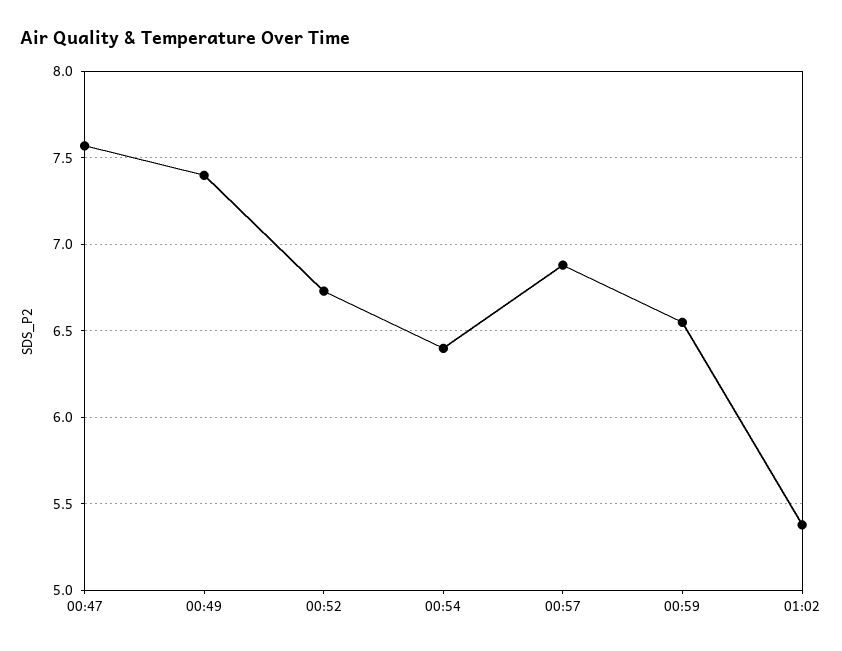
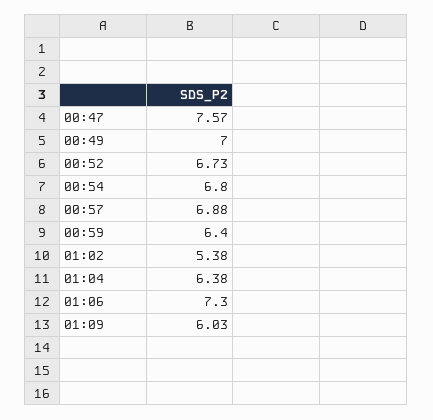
00:49: 7.4 -> 7
00:54: 6.4 -> 6.8
00:59: 6.55 -> 6.4
01:04: none -> 6.38
01:06: none -> 7.3
01:09: none -> 6.03

